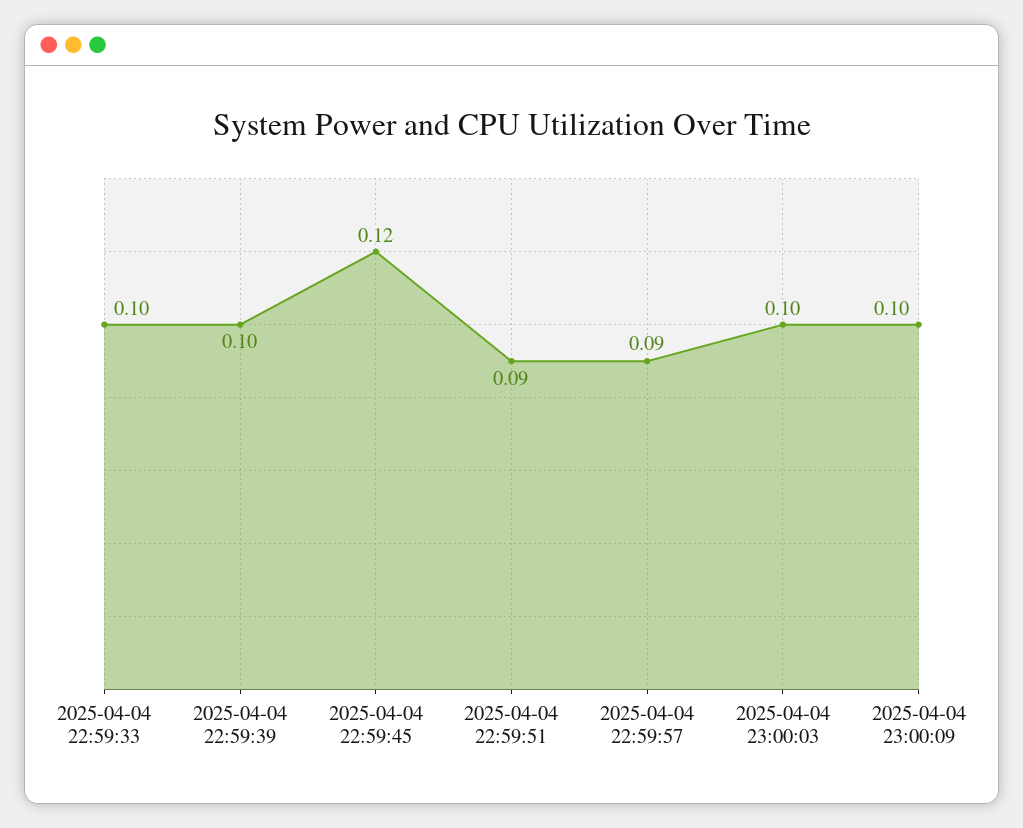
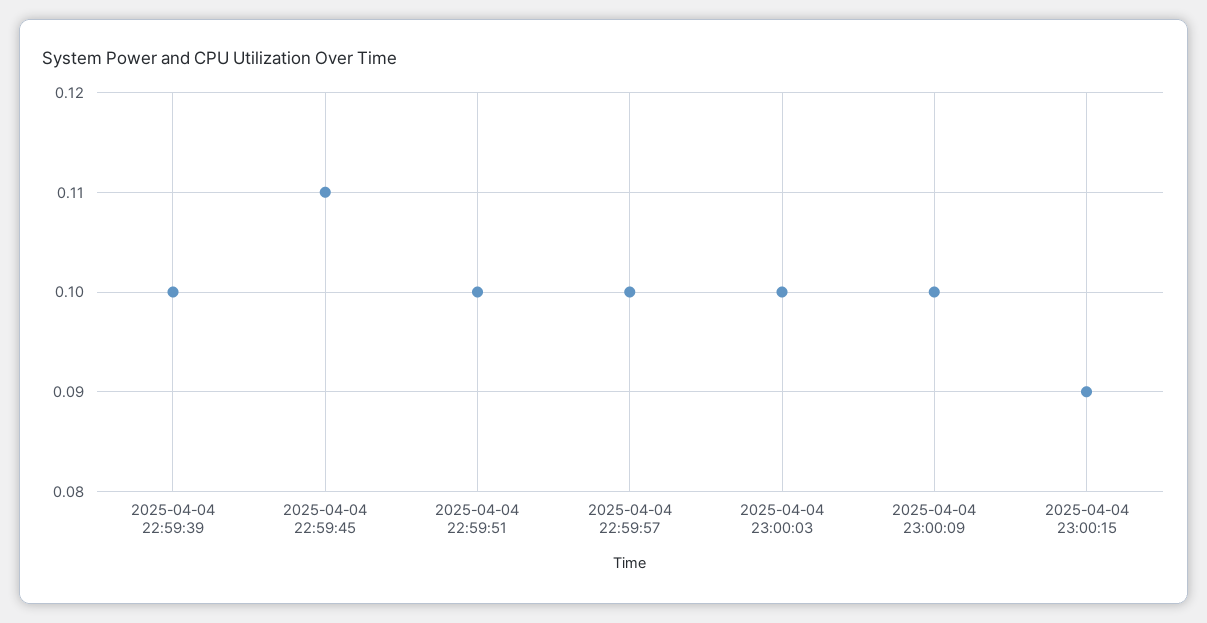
2025-04-04 22:59:33: 0.1 -> none
2025-04-04 22:59:45: 0.12 -> 0.11
2025-04-04 22:59:51: 0.09 -> 0.1
2025-04-04 22:59:57: 0.09 -> 0.1
2025-04-04 23:00:15: none -> 0.09

